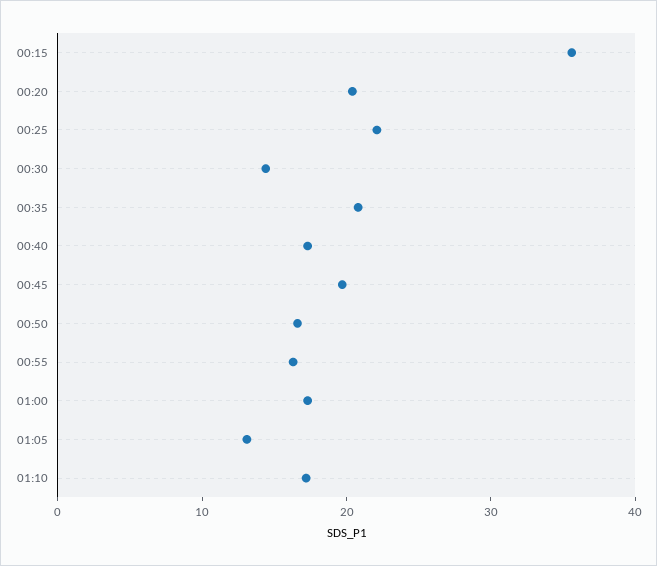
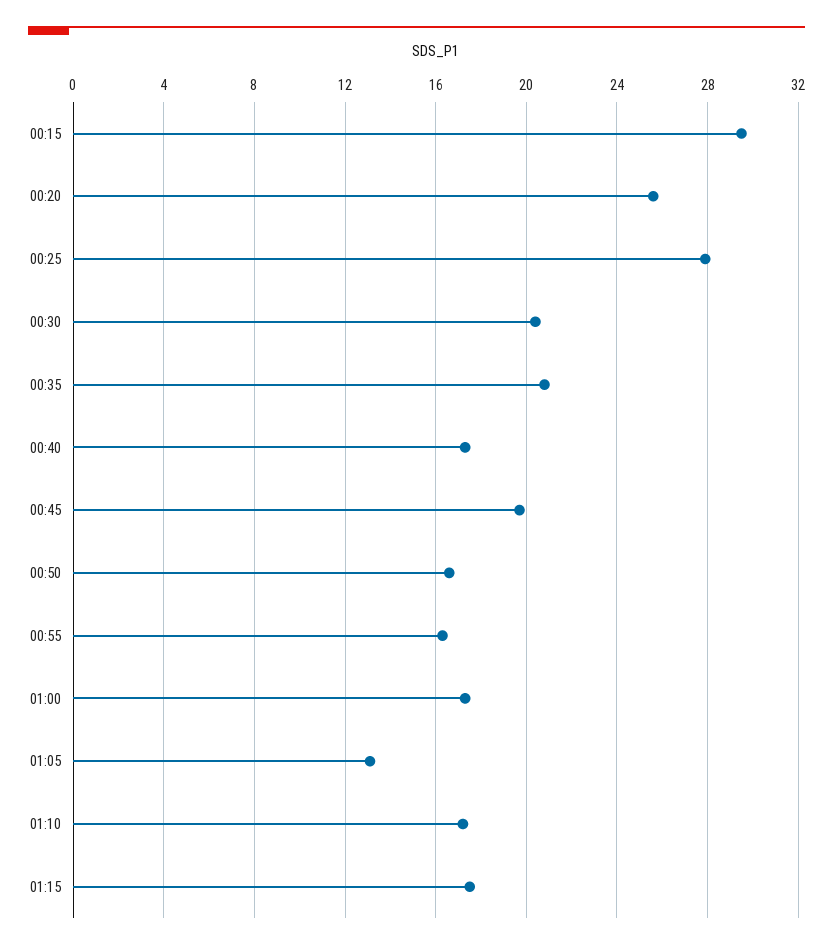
00:15: 36 -> 29.5
00:20: 20 -> 25.5
00:25: 22 -> 28
00:30: 14 -> 20.5
01:15: none -> 17.5

